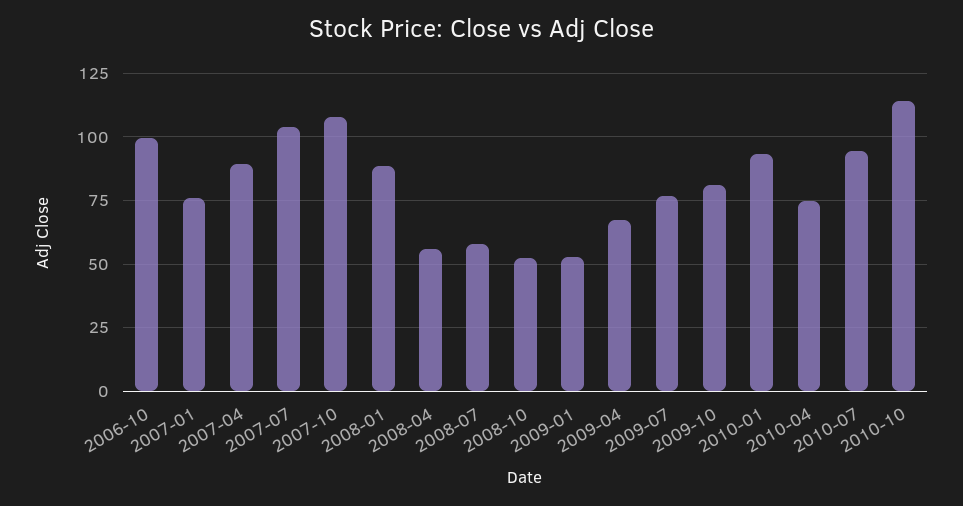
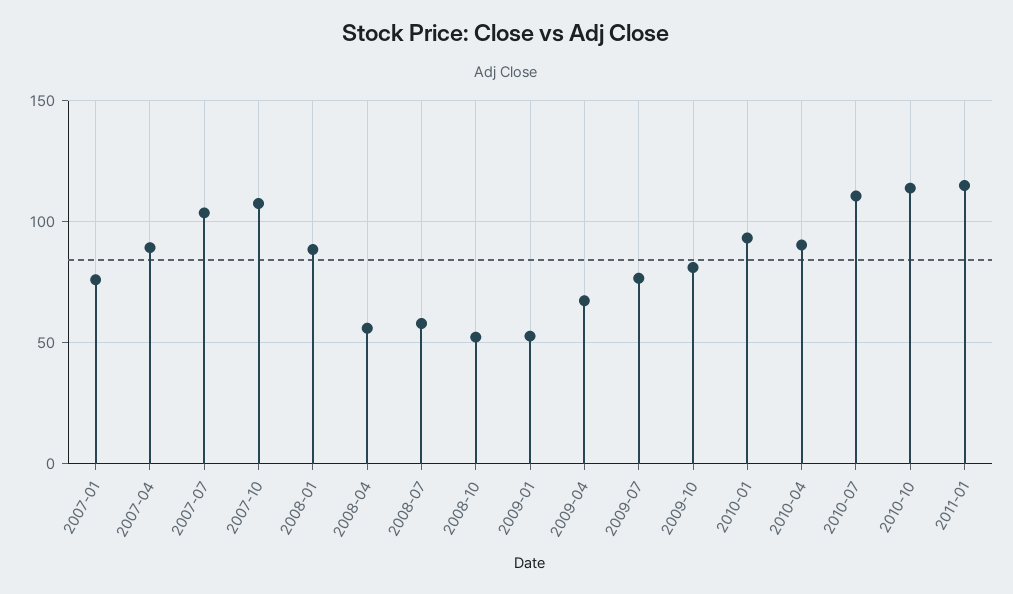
2006-10: 100 -> none
2010-04: 75 -> 90
2010-07: 95 -> 110
2011-01: none -> 115

